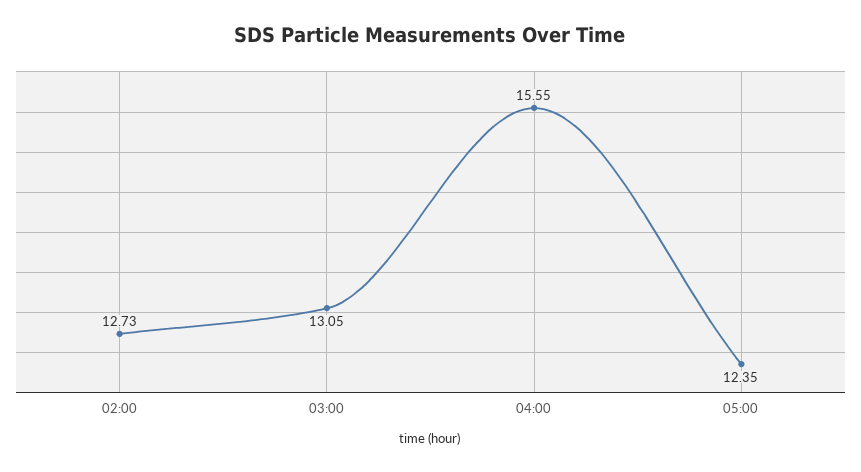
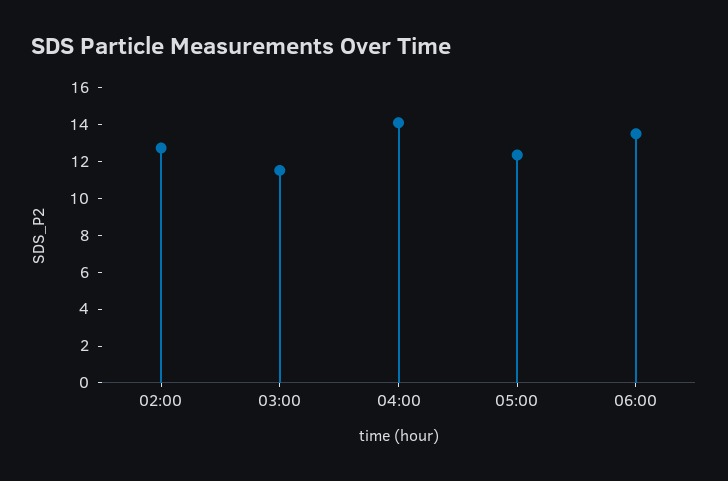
03:00: 13.05 -> 11.5
04:00: 15.55 -> 14
06:00: none -> 13.5

